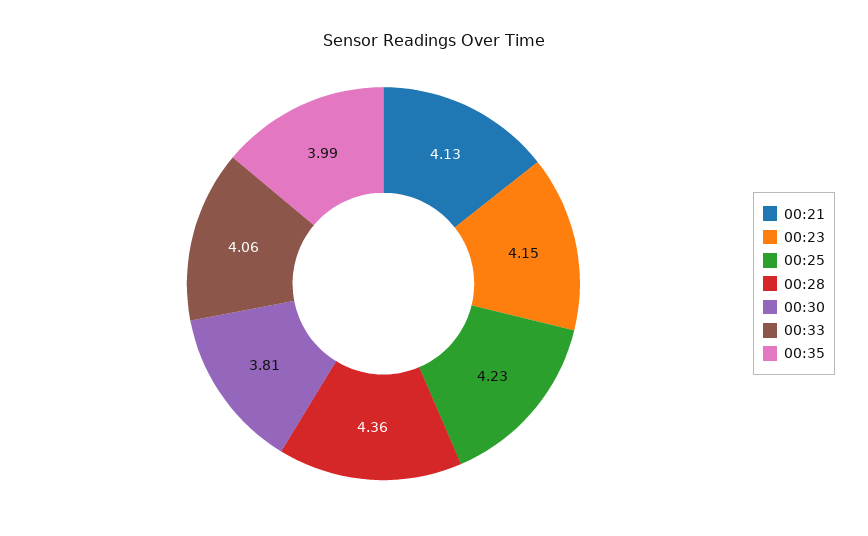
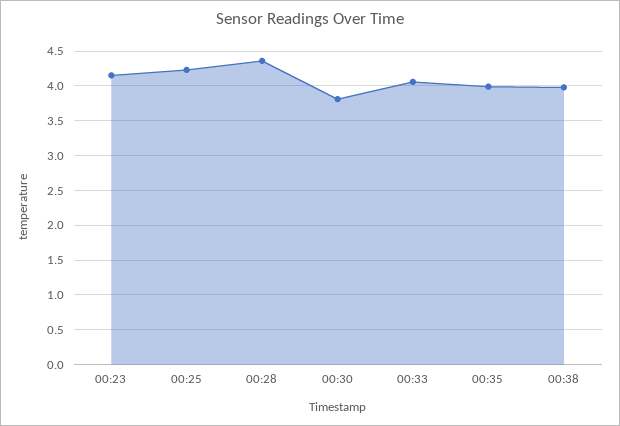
00:21: 4.13 -> none
00:38: none -> 4

